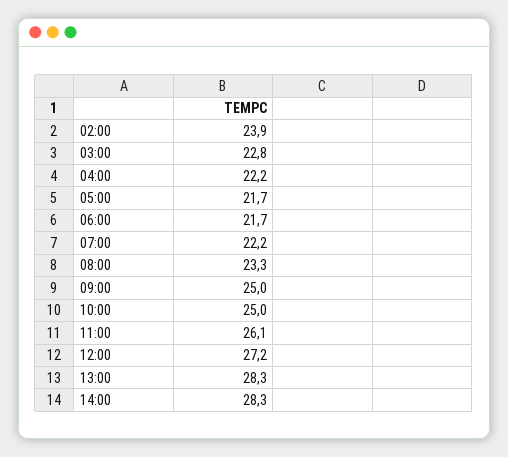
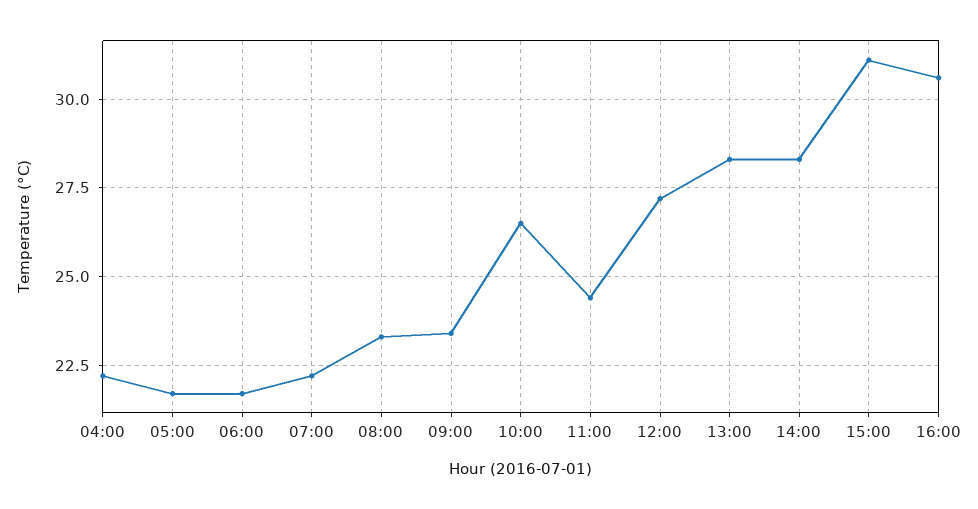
02:00: 23.9 -> none
03:00: 22.8 -> none
09:00: 25 -> 23.5
10:00: 25 -> 26.5
11:00: 26.1 -> 24.5
15:00: none -> 31
16:00: none -> 30.5

